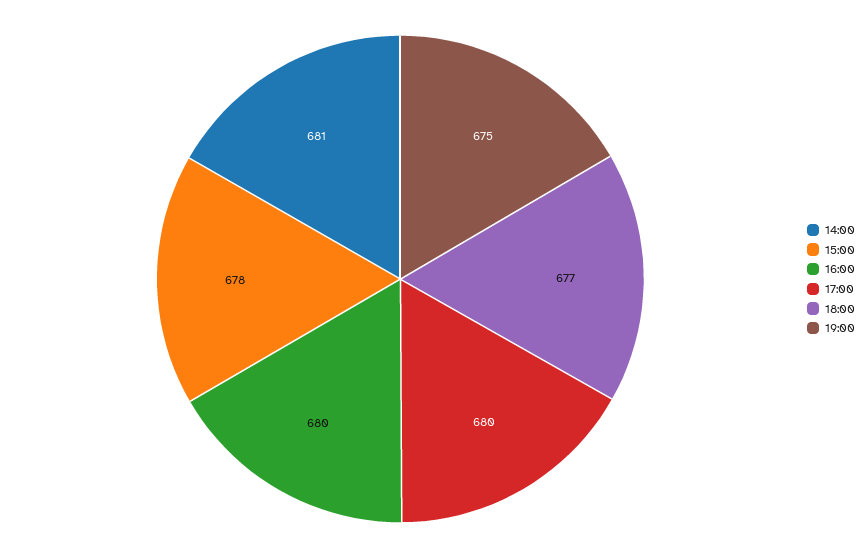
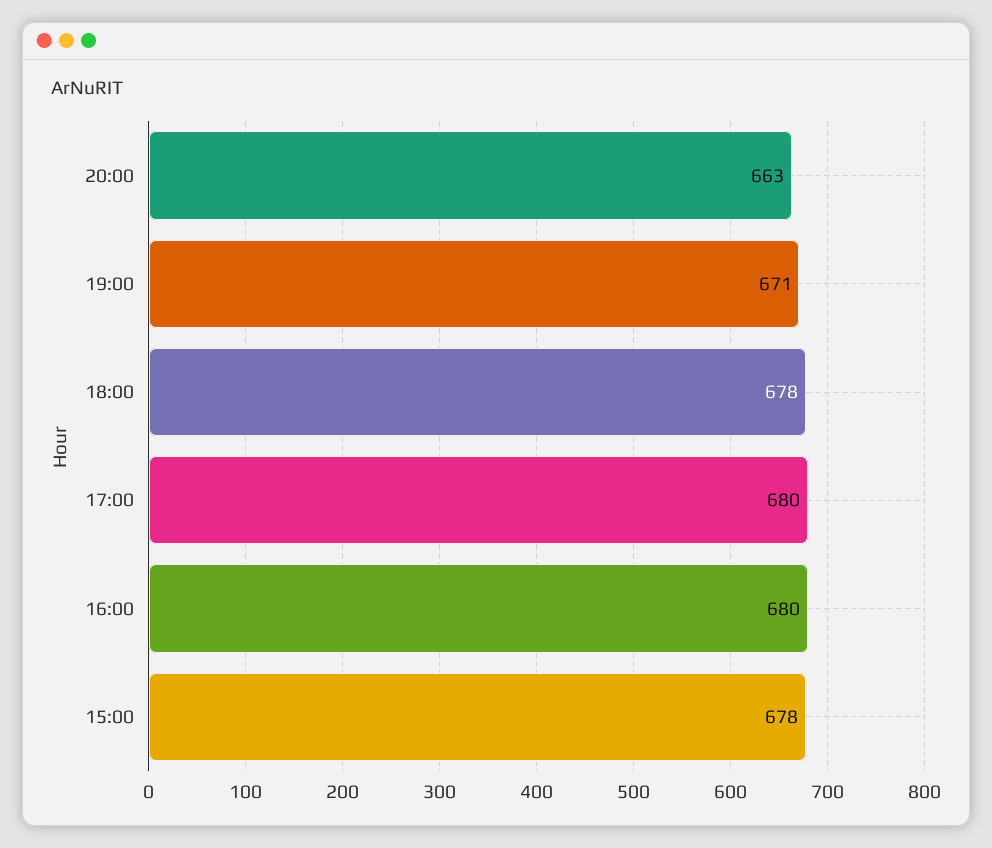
14:00: 681 -> none
18:00: 677 -> 678
19:00: 675 -> 671
20:00: none -> 663

